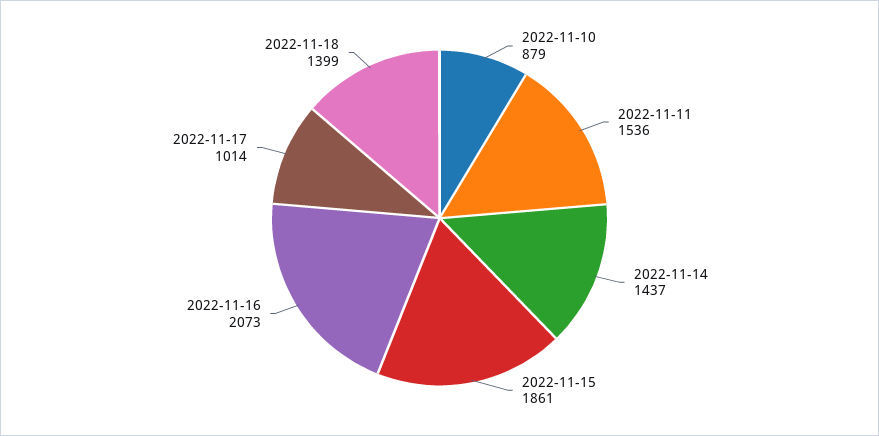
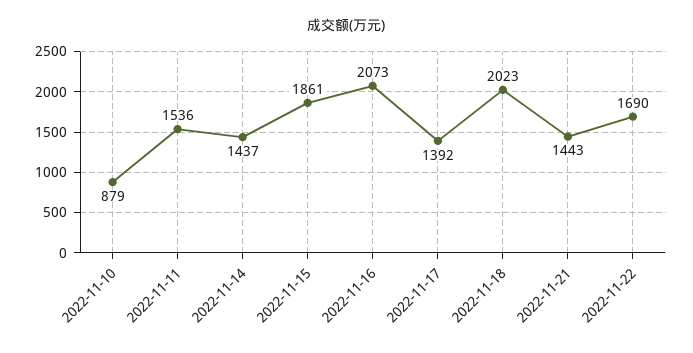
2022-11-17: 1014 -> 1392
2022-11-18: 1399 -> 2023
2022-11-21: none -> 1443
2022-11-22: none -> 1690

